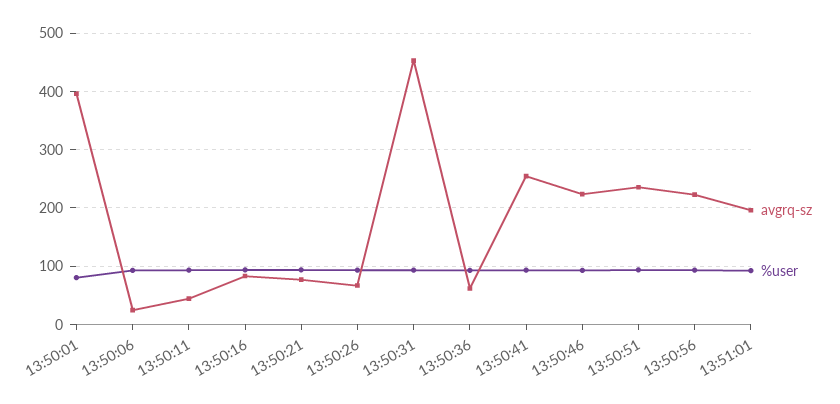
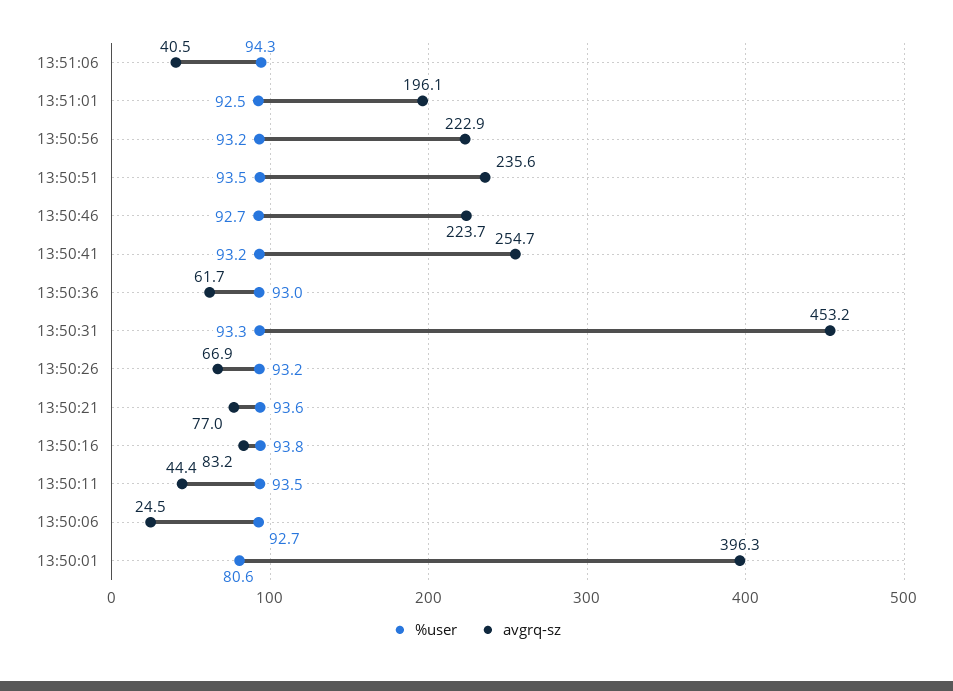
%user, 13:51:06: none -> 94.3
avgrq-sz, 13:51:06: none -> 40.5

